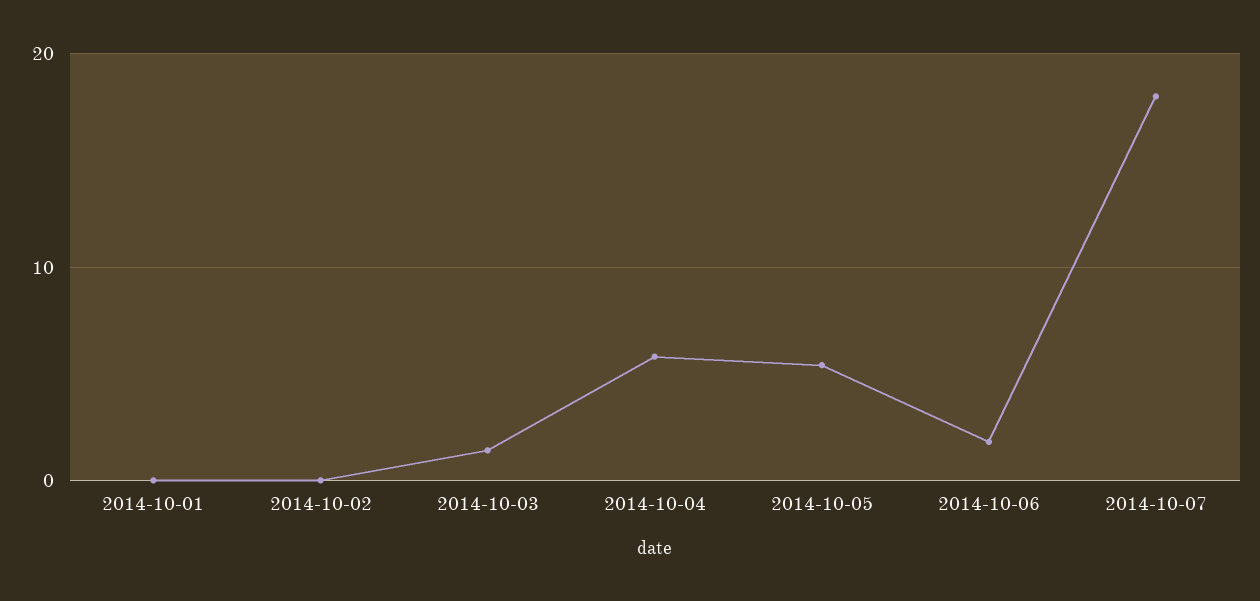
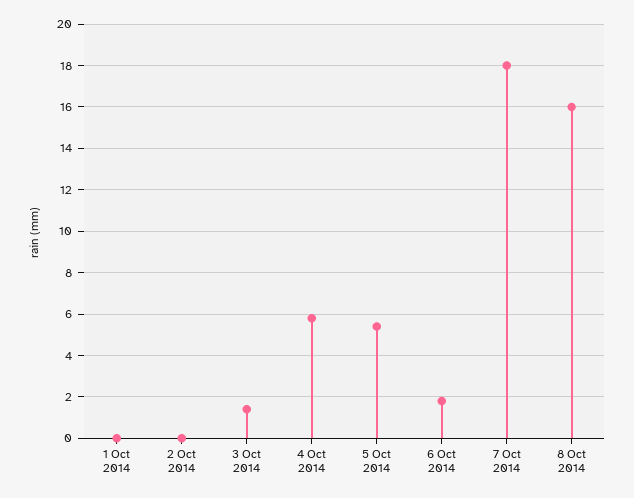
8 Oct 2014: none -> 16

